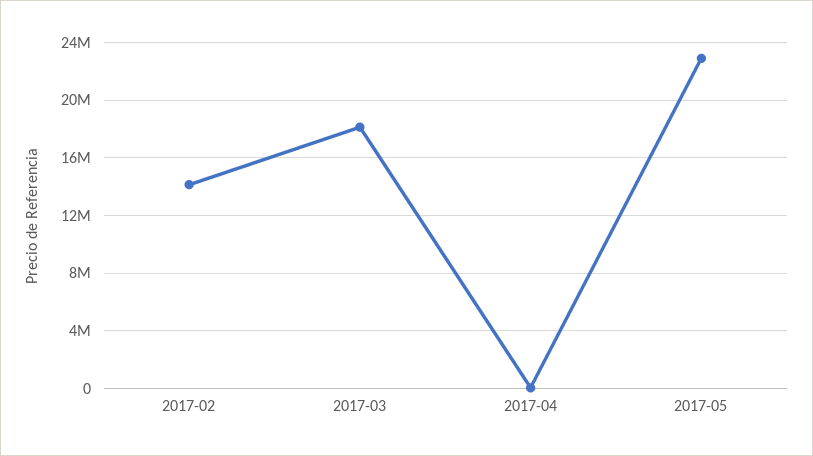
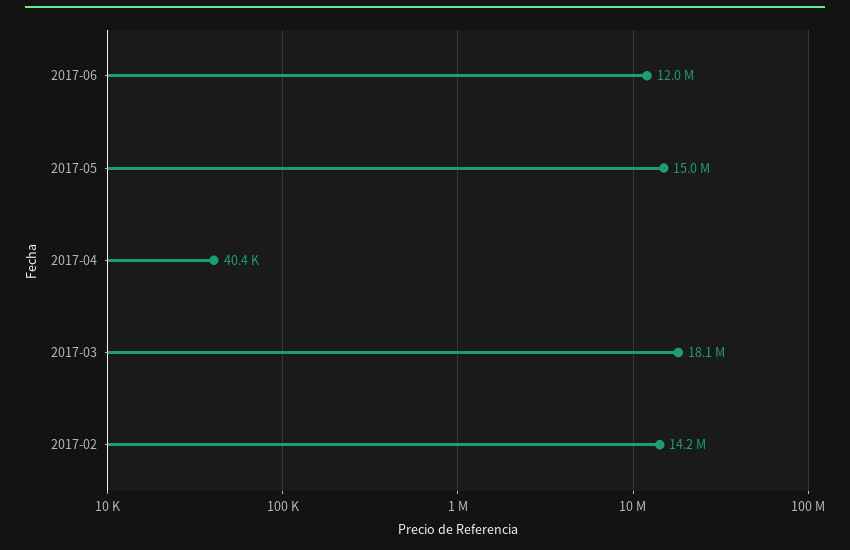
2017-05: 23000000 -> 15000000
2017-06: none -> 12000000

